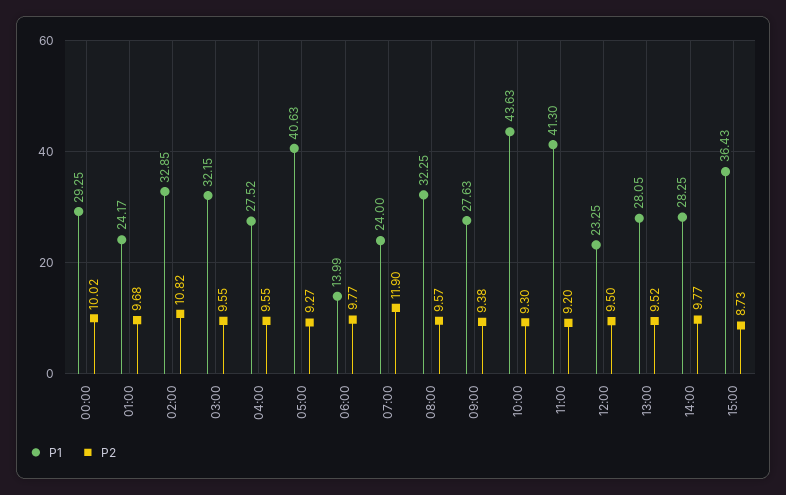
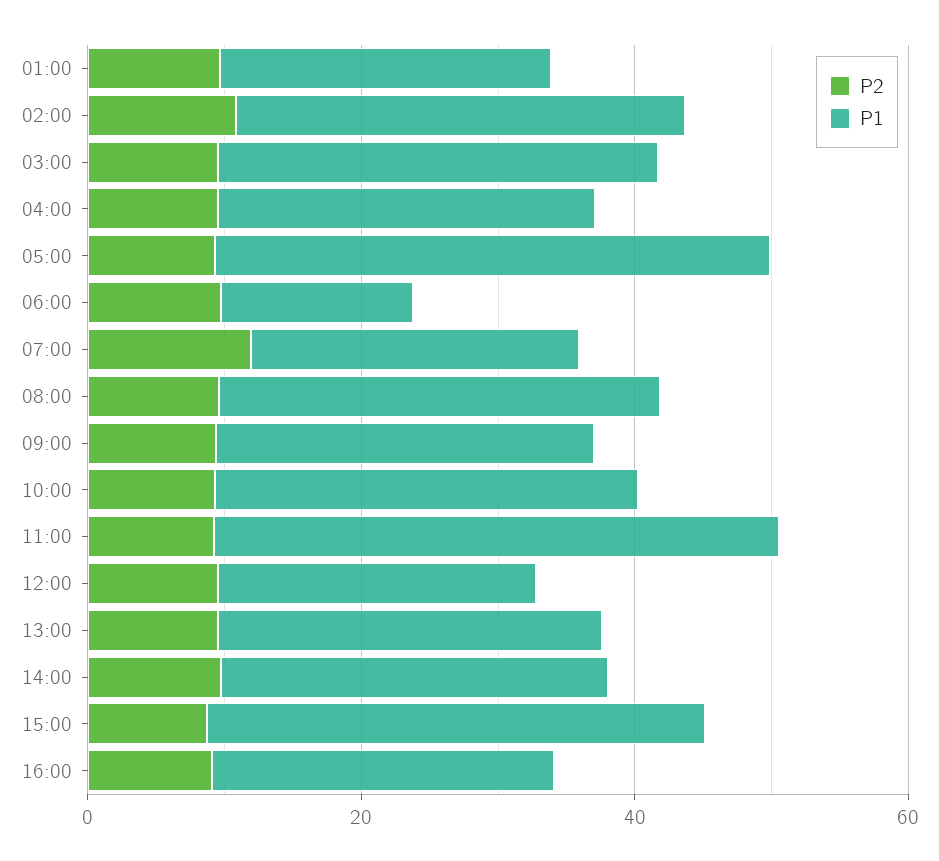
P1, 00:00: 29.25 -> none
P2, 00:00: 10.02 -> none
P1, 10:00: 43.63 -> 30
P2, 16:00: none -> 10
P1, 16:00: none -> 25

